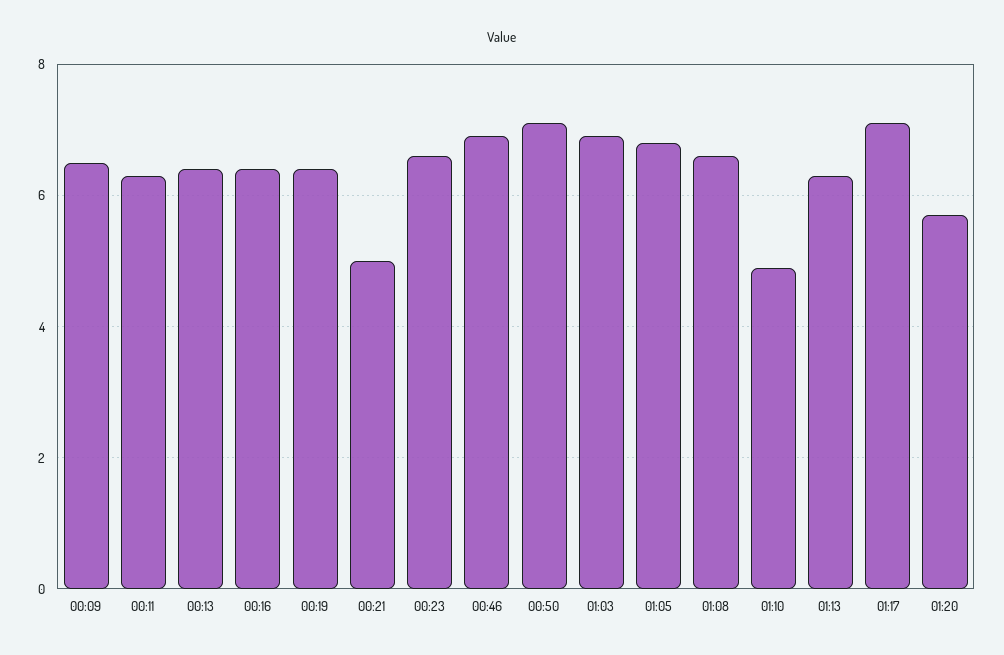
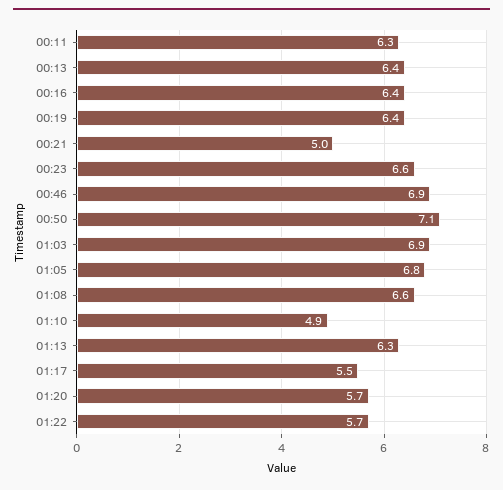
00:09: 6.5 -> none
01:17: 7 -> 5.5
01:22: none -> 5.7

